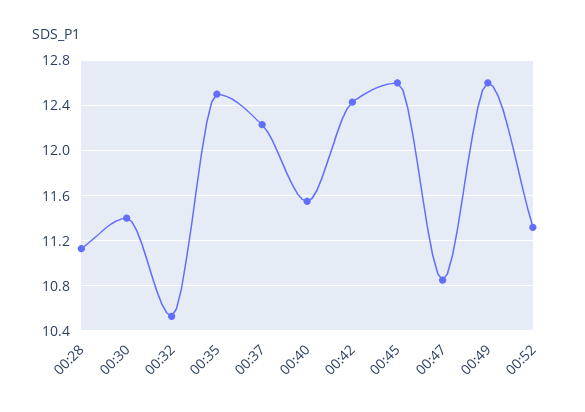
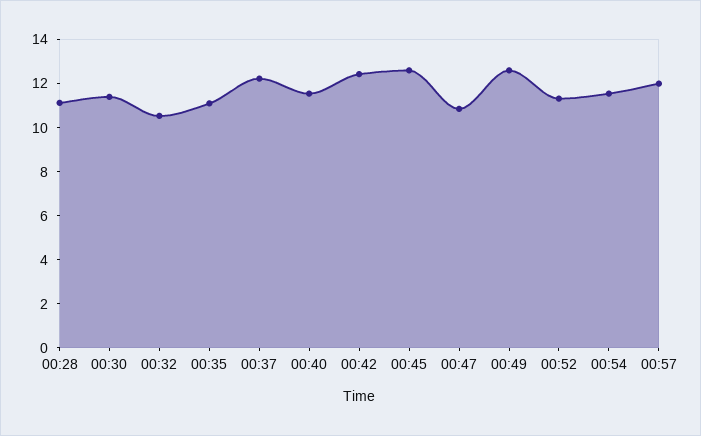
00:35: 12.5 -> 11
00:54: none -> 11.5
00:57: none -> 12

